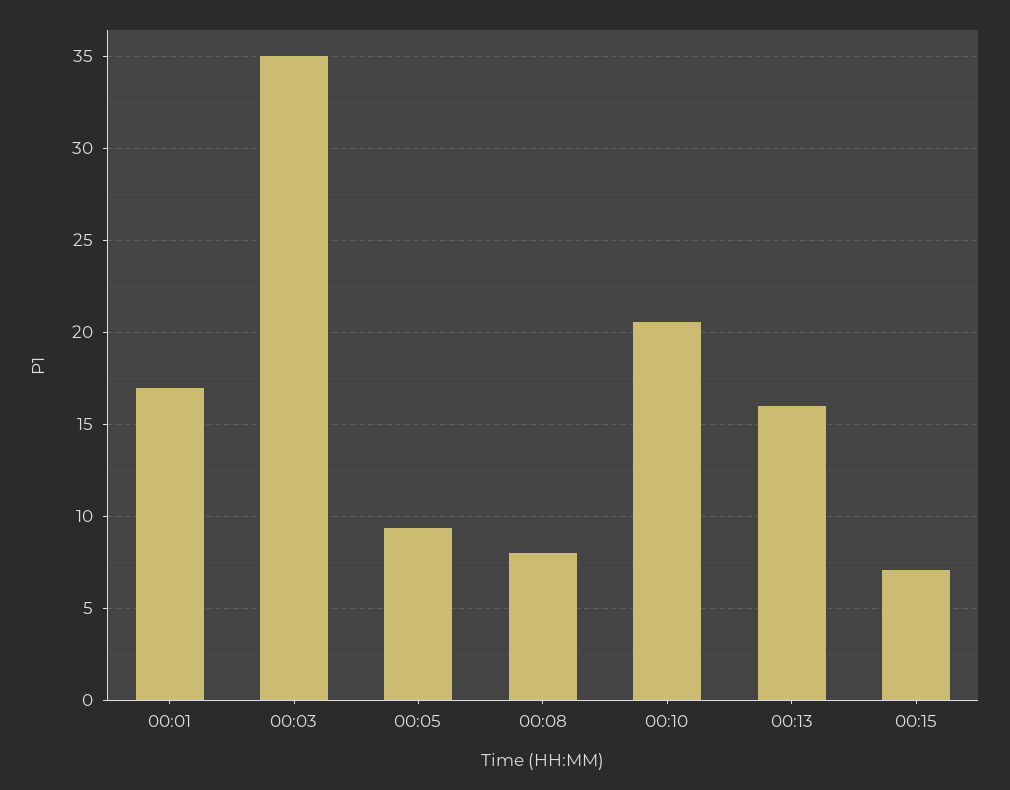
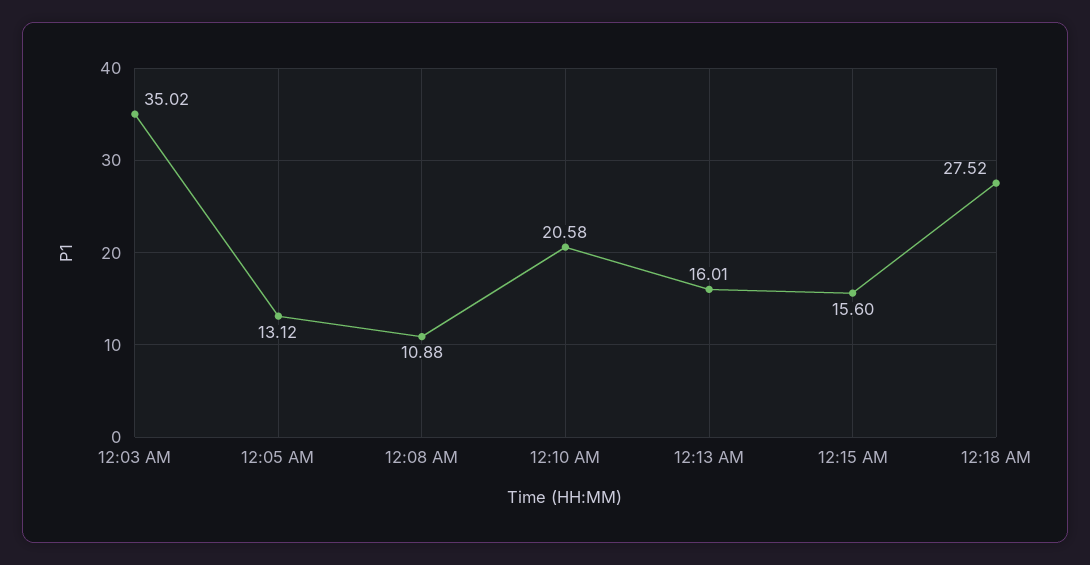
00:01: 17 -> none
00:05: 9.5 -> 13.12
00:08: 8 -> 10.88
00:15: 7 -> 15.6
12:18 AM: none -> 27.52

